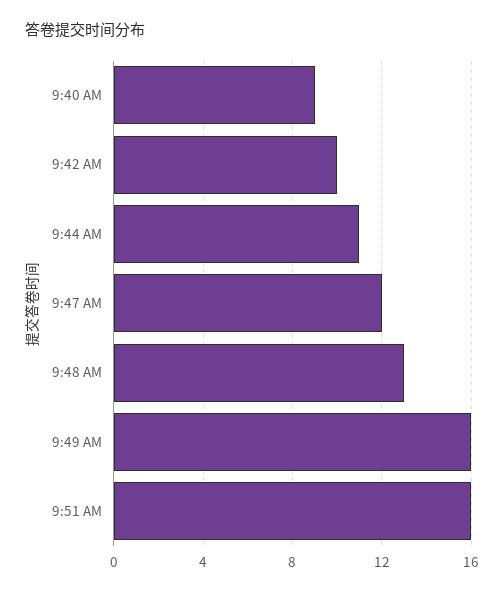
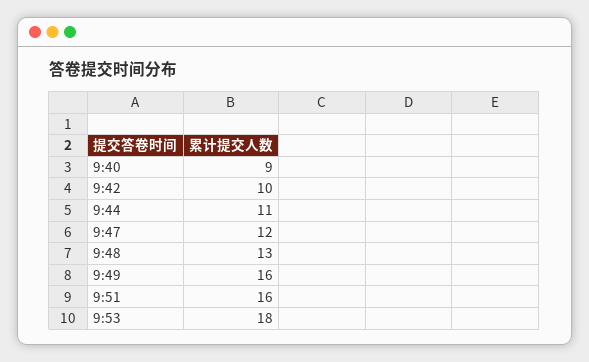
9:53: none -> 18

